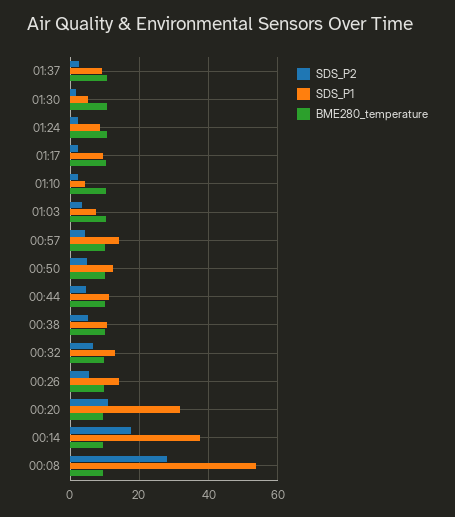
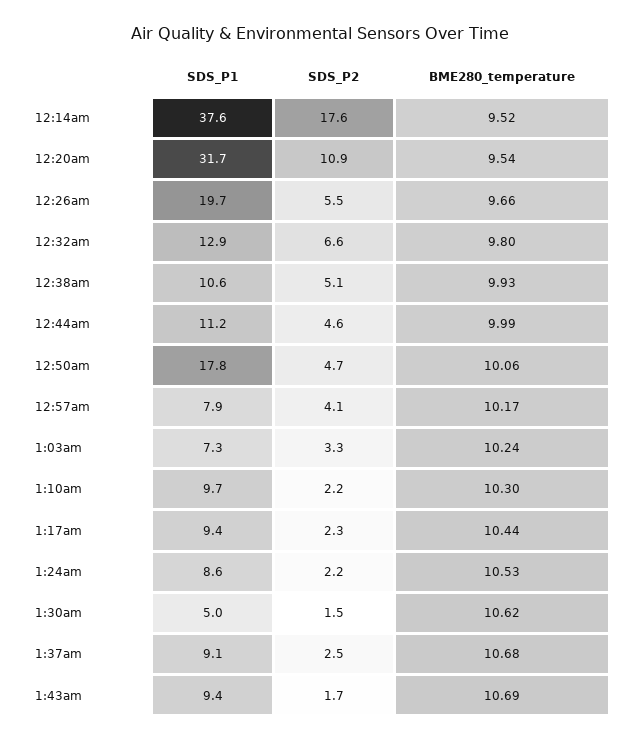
SDS_P1, 01:10: 4 -> 9.7
SDS_P1, 00:57: 14 -> 7.9
SDS_P1, 00:50: 12 -> 17.8
SDS_P1, 00:26: 14 -> 19.7
SDS_P2, 00:08: 28 -> none
SDS_P1, 00:08: 54 -> none
BME280_temperature, 00:08: 10 -> none
SDS_P1, 1:43am: none -> 9.4
SDS_P2, 1:43am: none -> 1.7
BME280_temperature, 1:43am: none -> 10.69

